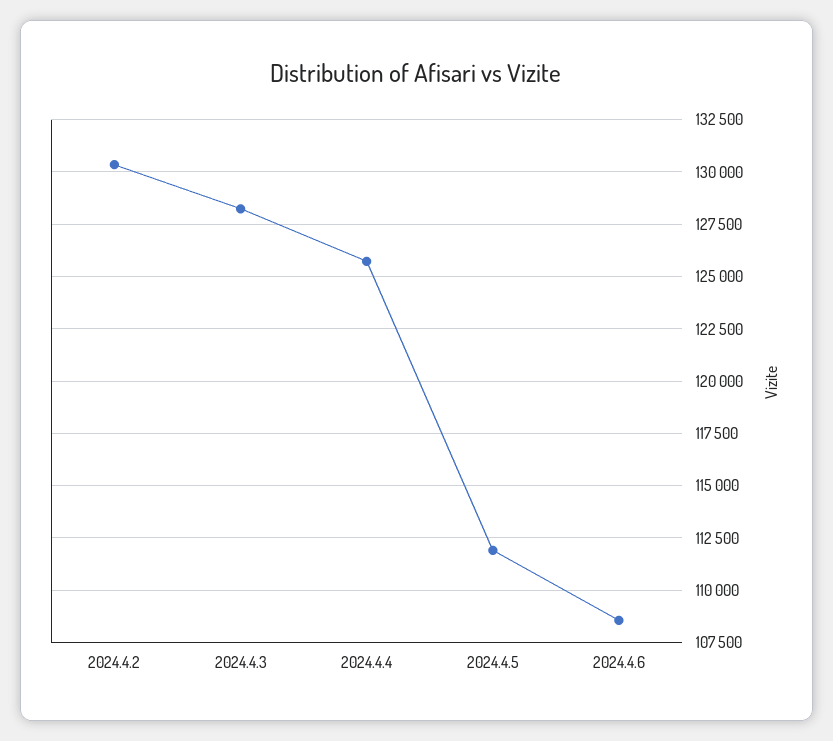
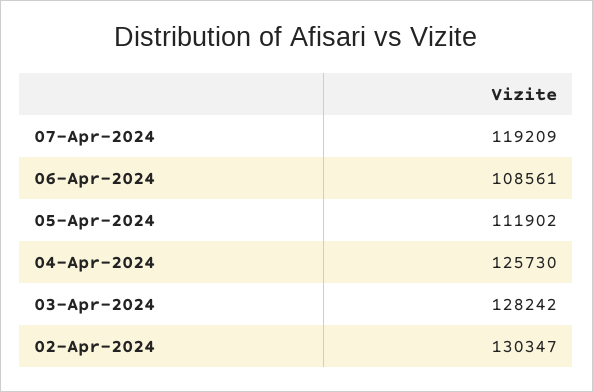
07-Apr-2024: none -> 119209

